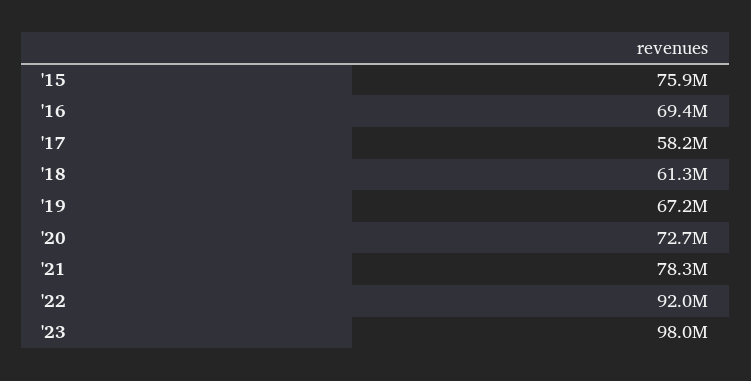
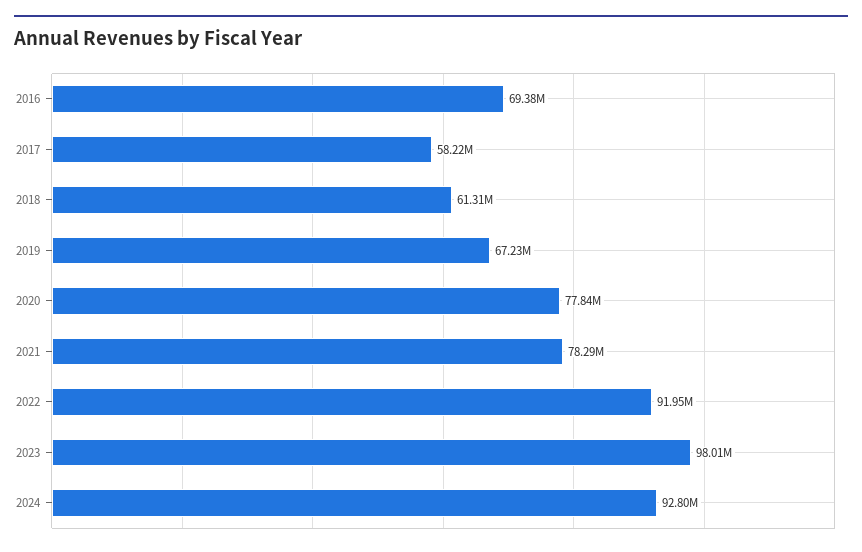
'15: 75900000 -> none
'20: 72700000 -> 77840000
2024: none -> 92800000

